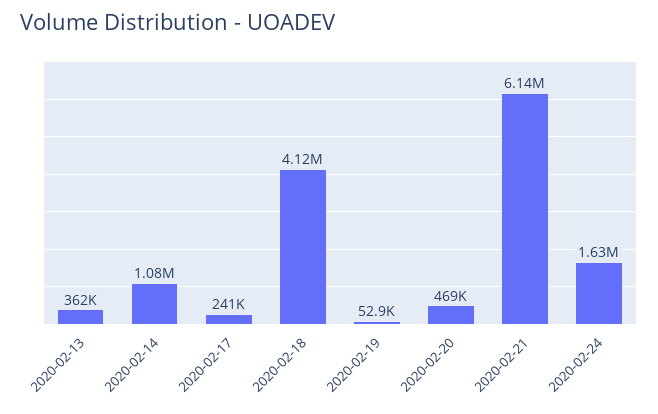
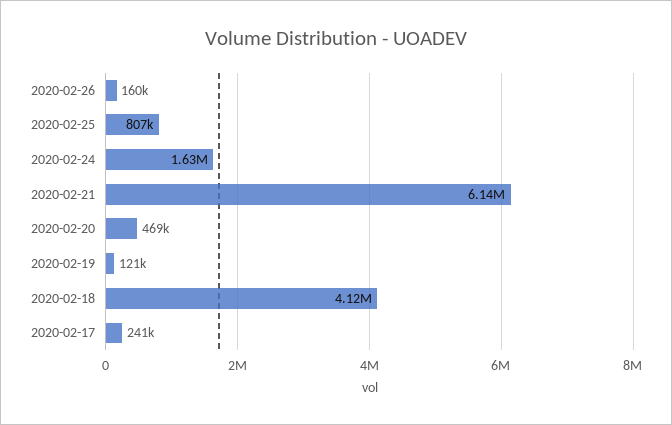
2020-02-13: 362000 -> none
2020-02-14: 1080000 -> none
2020-02-19: 52900 -> 121000
2020-02-26: none -> 160000
2020-02-25: none -> 807000

